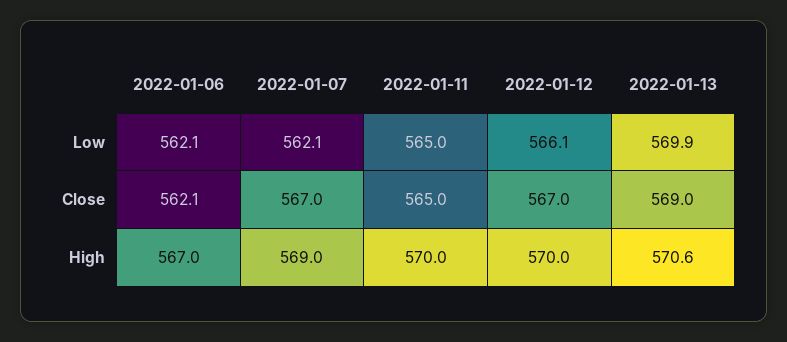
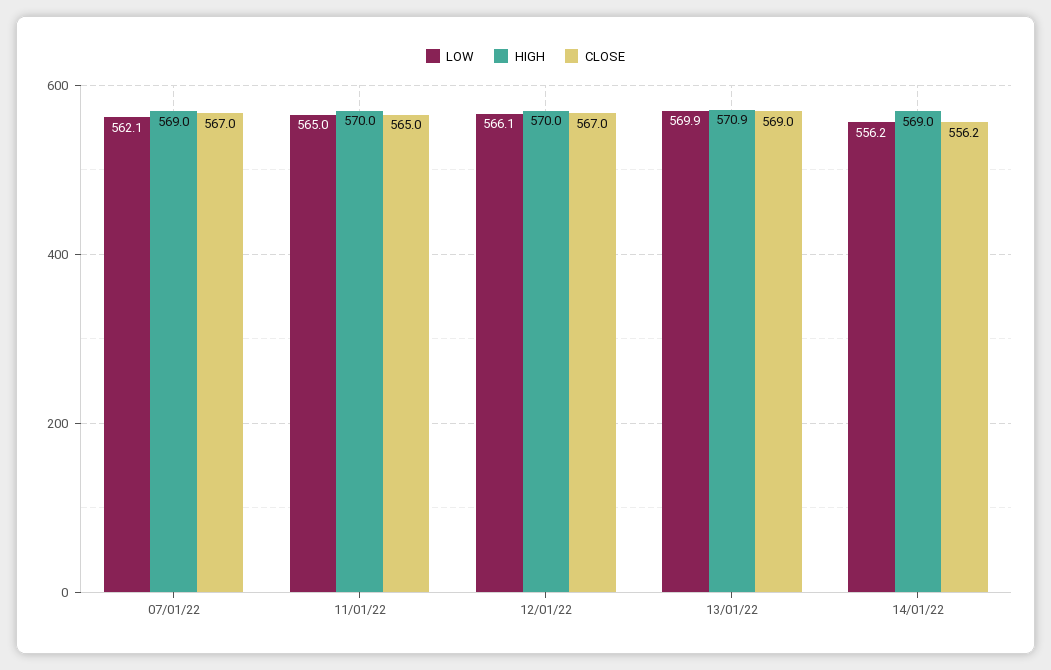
Low, 2022-01-06: 562.1 -> none
Close, 2022-01-06: 562.1 -> none
High, 2022-01-06: 567 -> none
High, 2022-01-13: 570.6 -> 570.9
Low, 14/01/22: none -> 556.2
High, 14/01/22: none -> 569
Close, 14/01/22: none -> 556.2

